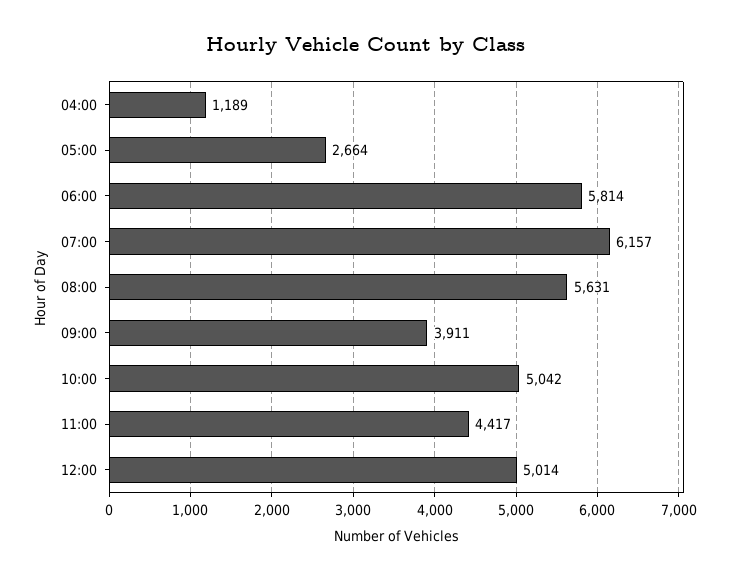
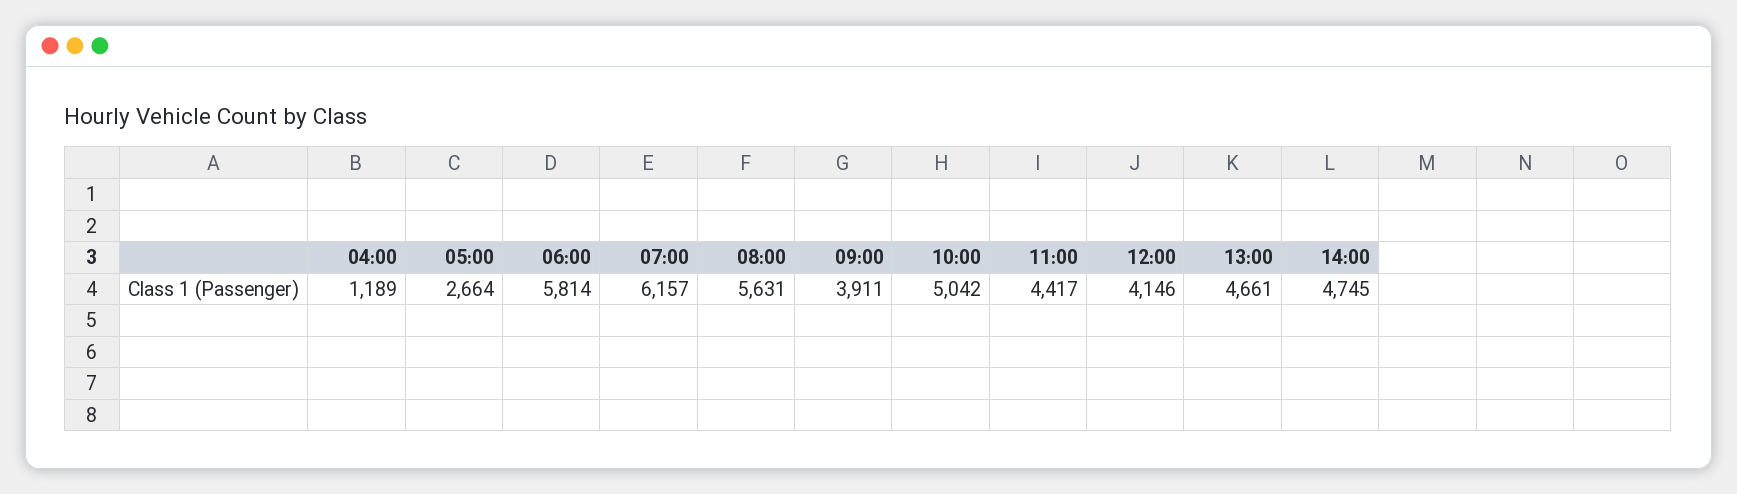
12:00: 5014 -> 4146
13:00: none -> 4661
14:00: none -> 4745

